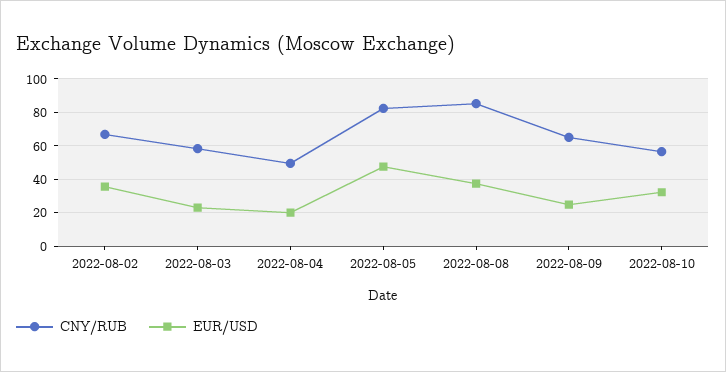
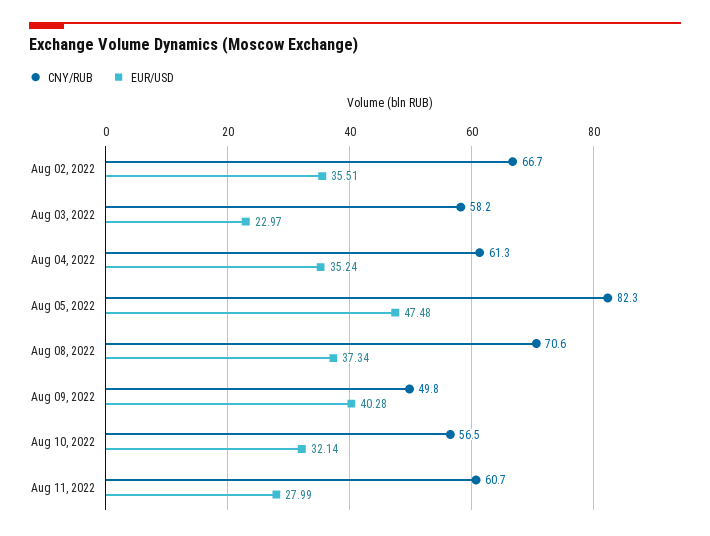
CNY/RUB, 2022-08-04: 50 -> 61.3
EUR/USD, 2022-08-04: 20 -> 35.24
CNY/RUB, 2022-08-08: 85 -> 70.6
CNY/RUB, 2022-08-09: 65 -> 49.8
EUR/USD, 2022-08-09: 25 -> 40.28
CNY/RUB, Aug 11, 2022: none -> 60.7
EUR/USD, Aug 11, 2022: none -> 27.99

